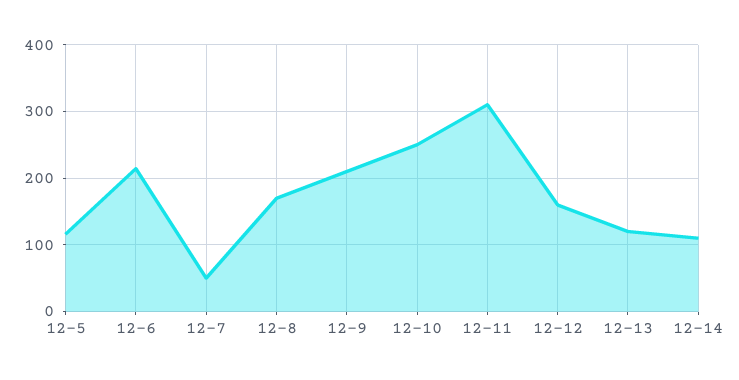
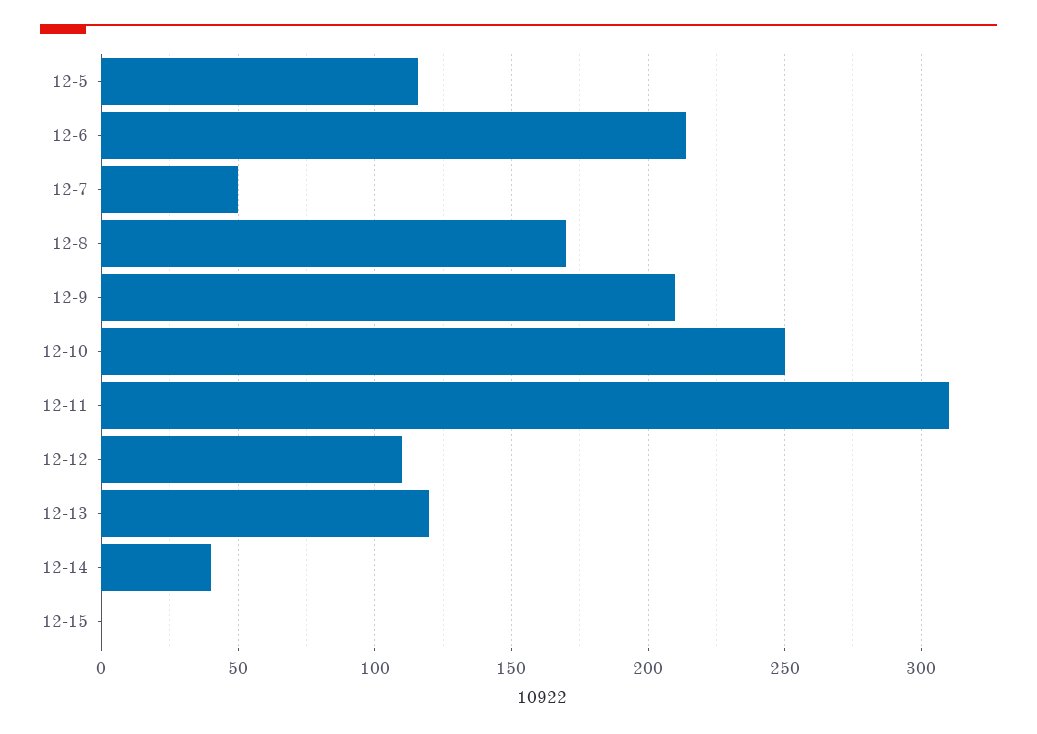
12-12: 160 -> 110
12-14: 110 -> 40
12-15: none -> 0

